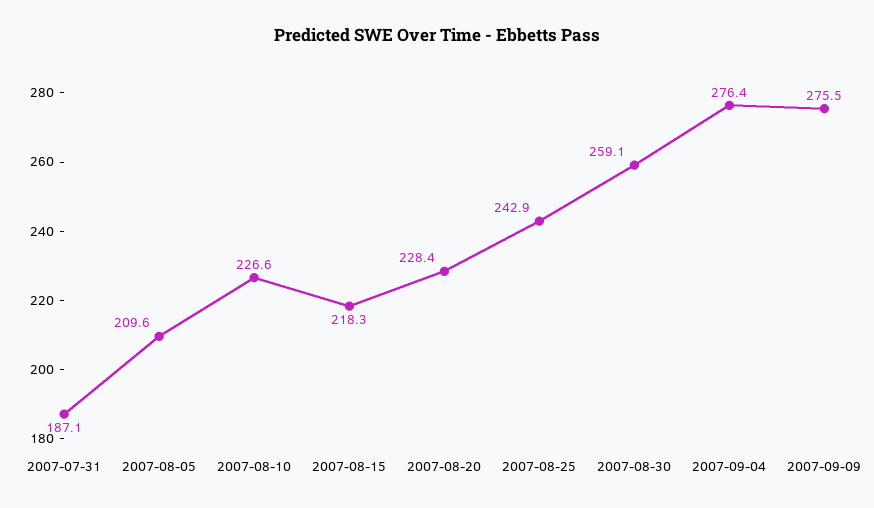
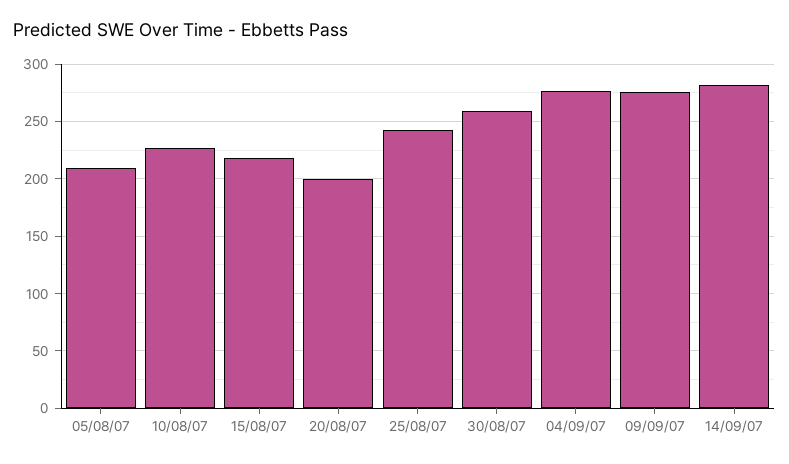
2007-07-31: 187.1 -> none
2007-08-20: 228.4 -> 200
14/09/07: none -> 280

